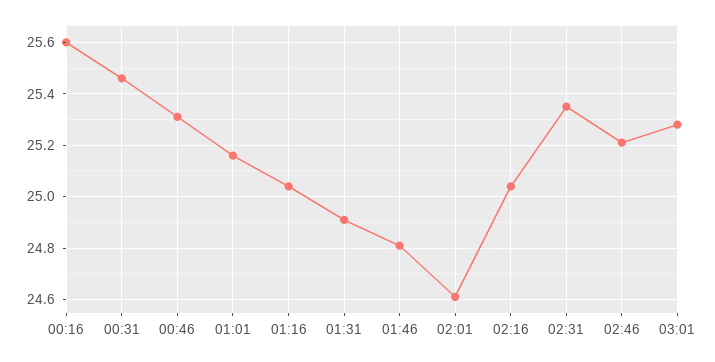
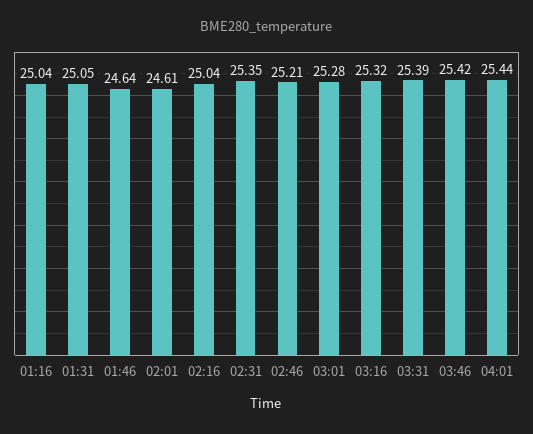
00:16: 25.6 -> none
00:31: 25.45 -> none
00:46: 25.3 -> none
01:01: 25.15 -> none
01:31: 24.9 -> 25.05
01:46: 24.8 -> 24.64
03:16: none -> 25.32
03:31: none -> 25.39
03:46: none -> 25.42
04:01: none -> 25.44

